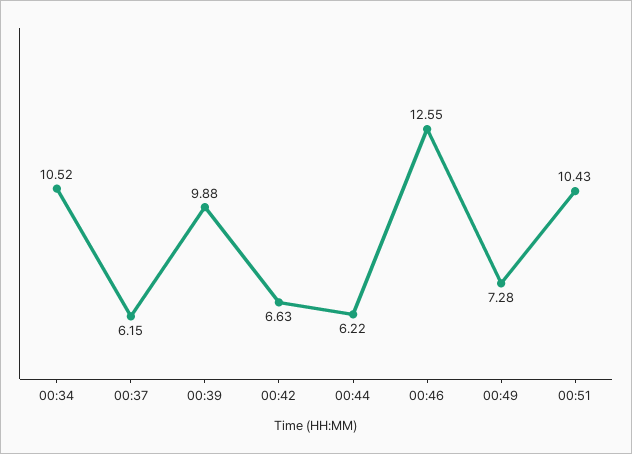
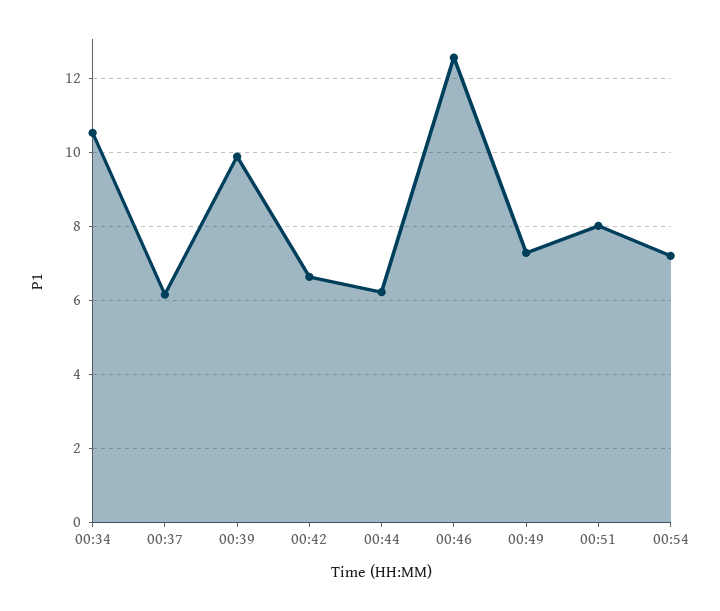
00:51: 10.43 -> 8
00:54: none -> 7.2

